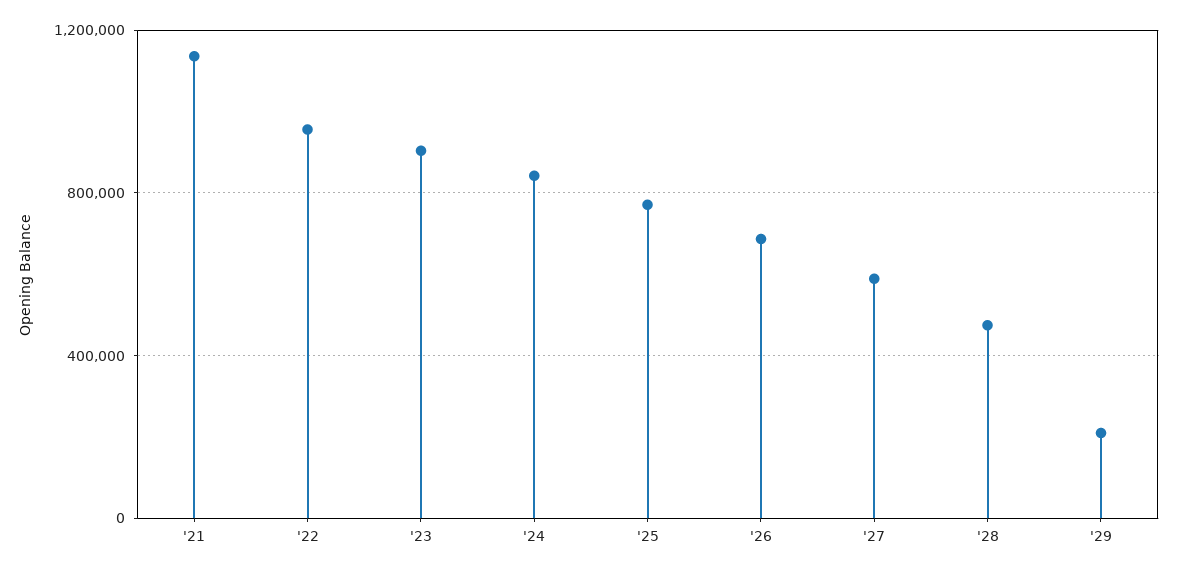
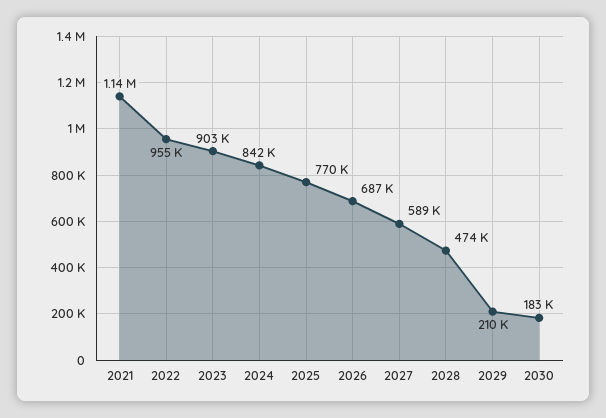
2030: none -> 183000

